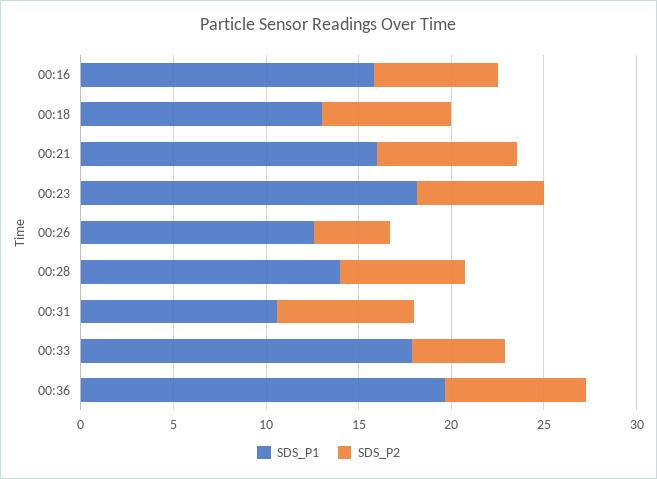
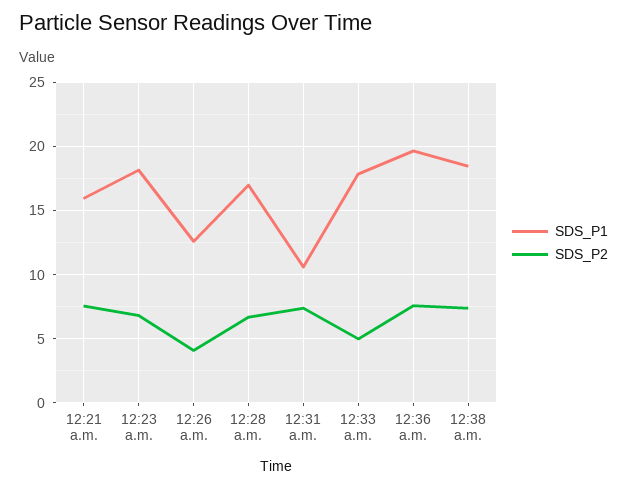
SDS_P1, 00:16: 16 -> none
SDS_P2, 00:16: 7 -> none
SDS_P1, 00:18: 13 -> none
SDS_P2, 00:18: 7 -> none
SDS_P1, 00:28: 14 -> 17
SDS_P1, 12:38 a.m.: none -> 18.5
SDS_P2, 12:38 a.m.: none -> 7.5

